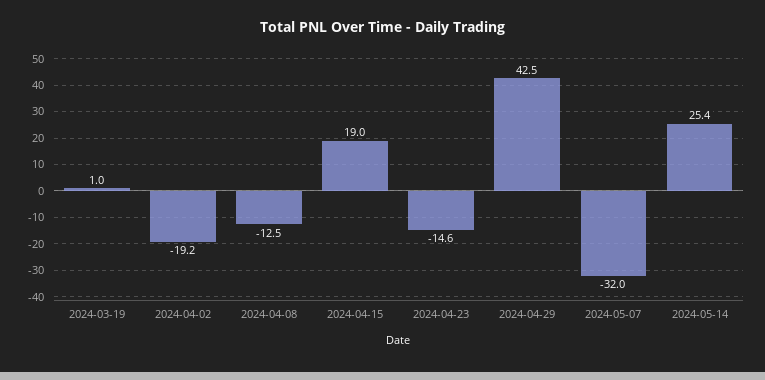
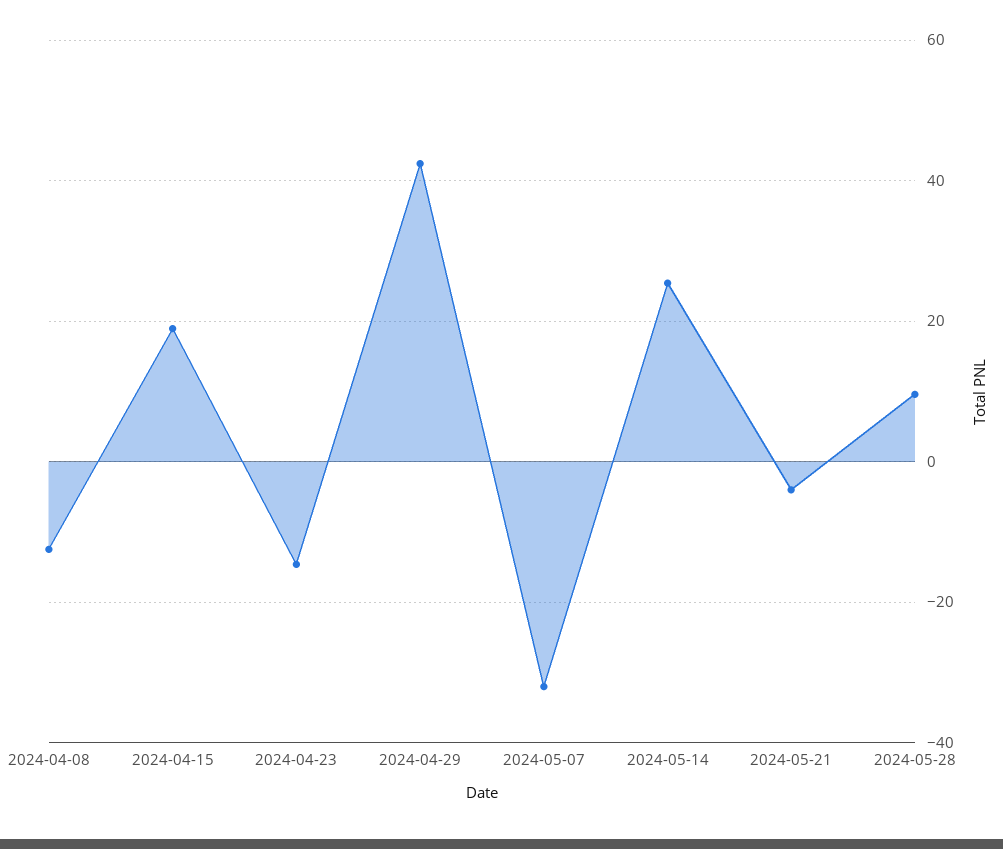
2024-03-19: 1 -> none
2024-04-02: -19.2 -> none
2024-05-21: none -> -4
2024-05-28: none -> 10

